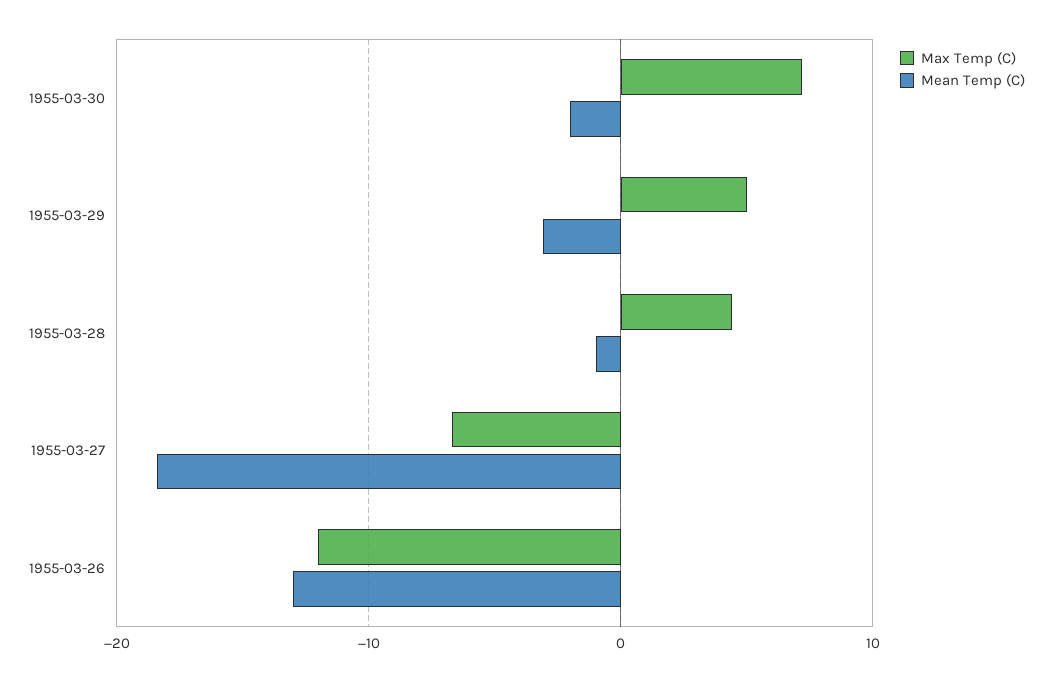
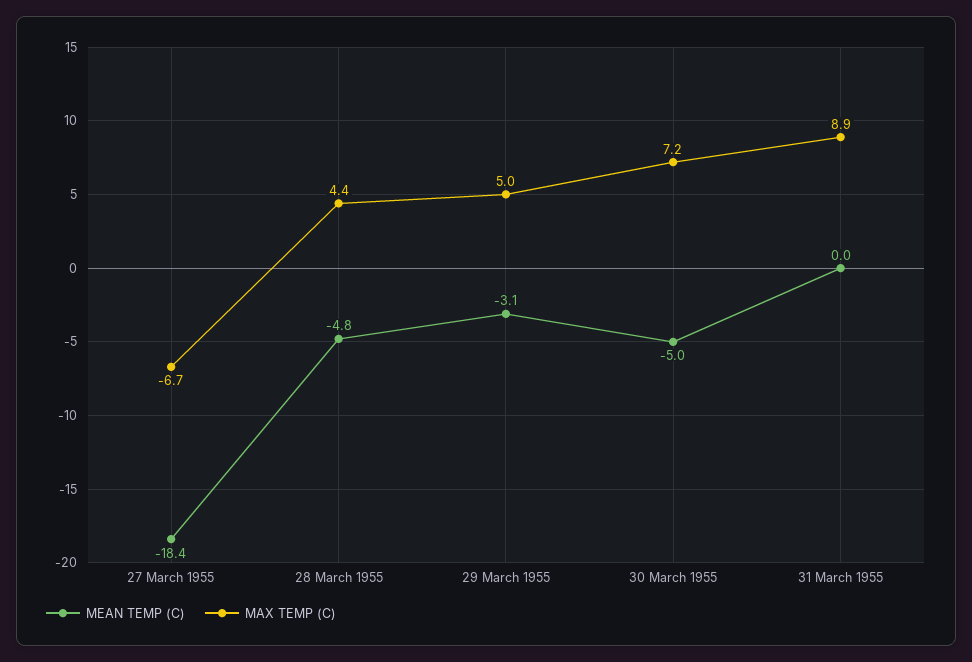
Mean Temp (C), 1955-03-30: -2 -> -5
Mean Temp (C), 1955-03-28: -1 -> -4.8
Max Temp (C), 1955-03-26: -12 -> none
Mean Temp (C), 1955-03-26: -13 -> none
Mean Temp (C), 31 March 1955: none -> 0
Max Temp (C), 31 March 1955: none -> 8.9

